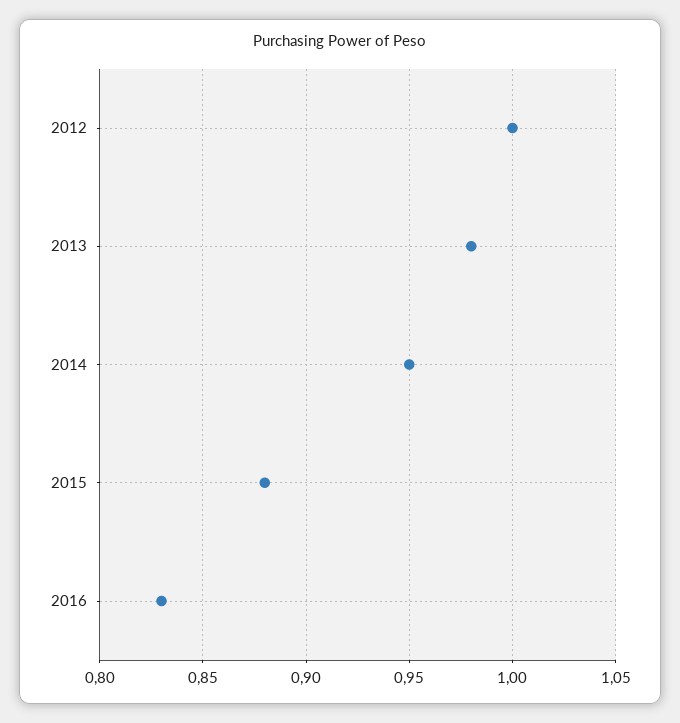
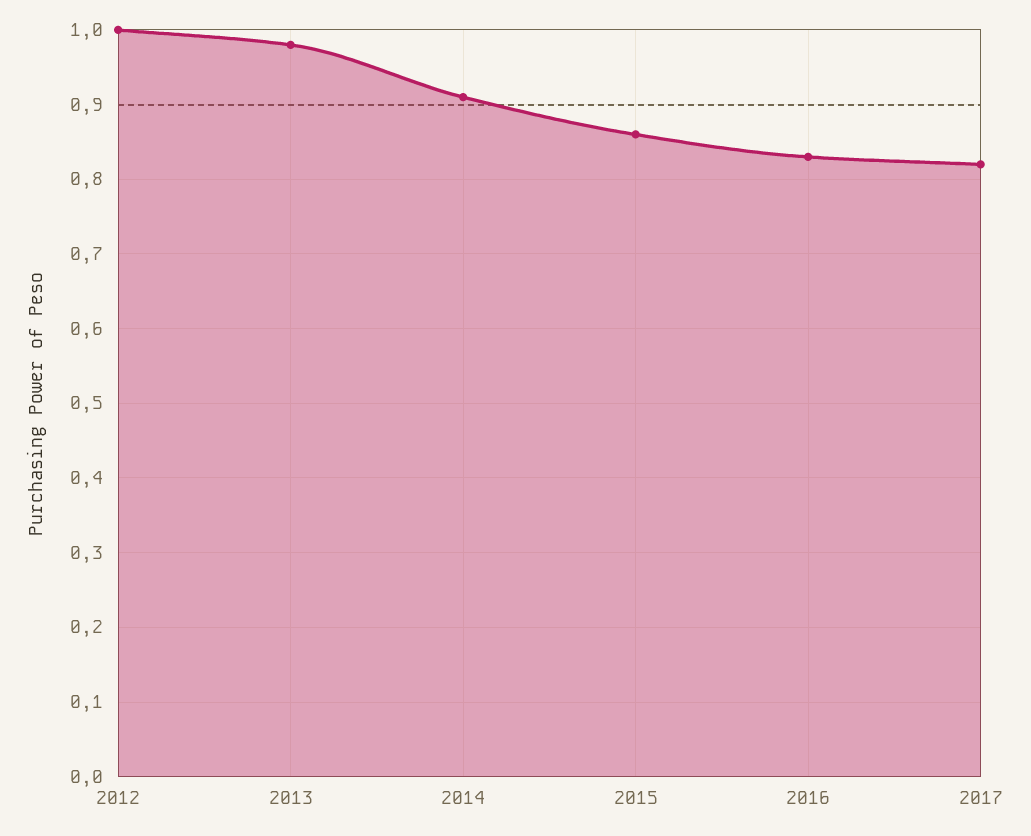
2014: 0.95 -> 0.91
2015: 0.88 -> 0.86
2017: none -> 0.82

